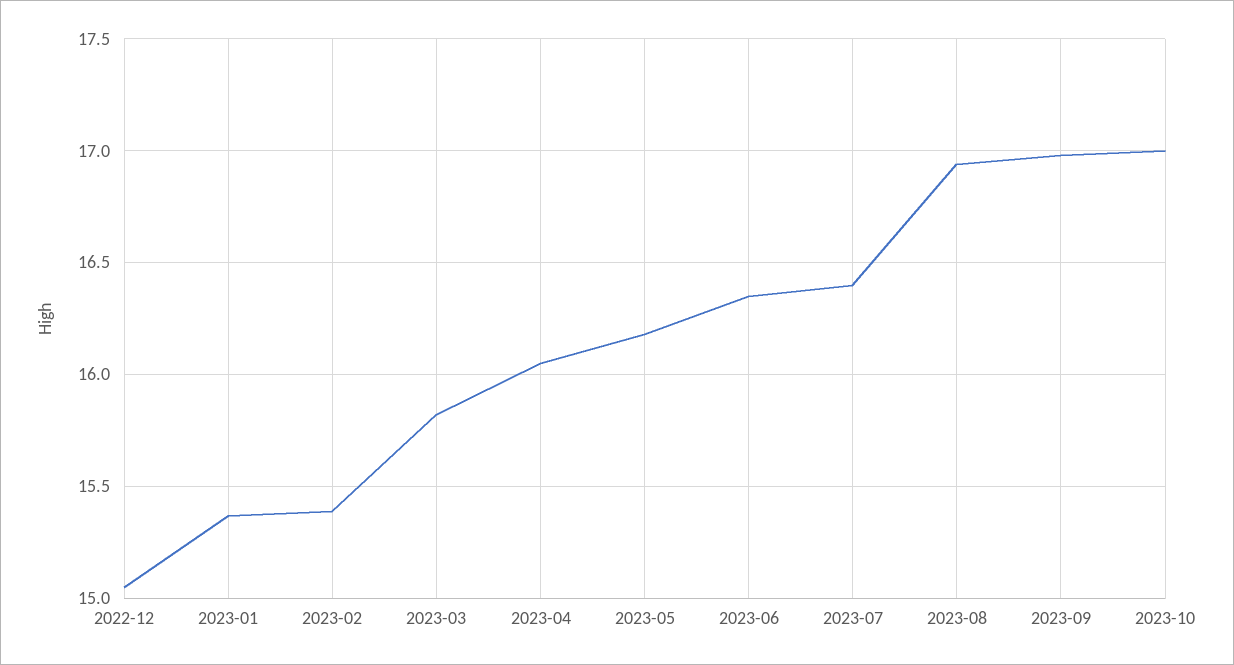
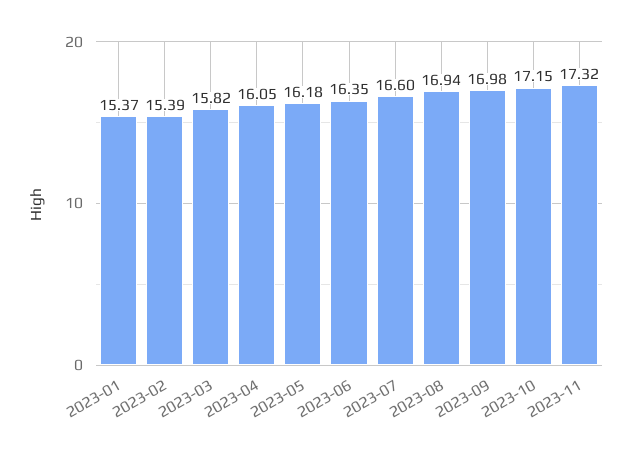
2022-12: 15.05 -> none
2023-07: 16.4 -> 16.6
2023-10: 17 -> 17.15
2023-11: none -> 17.32

